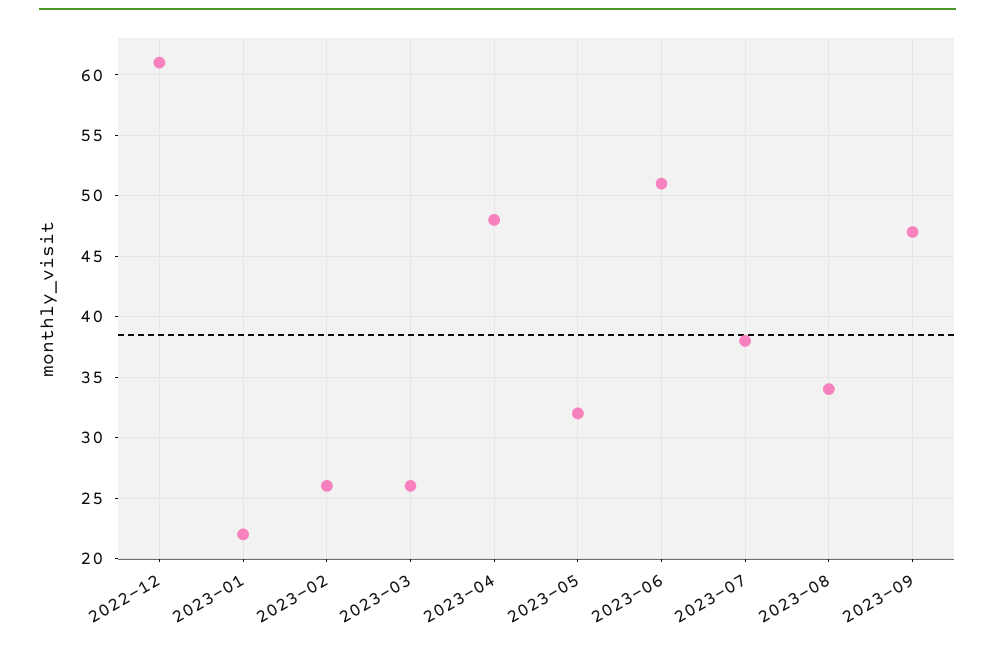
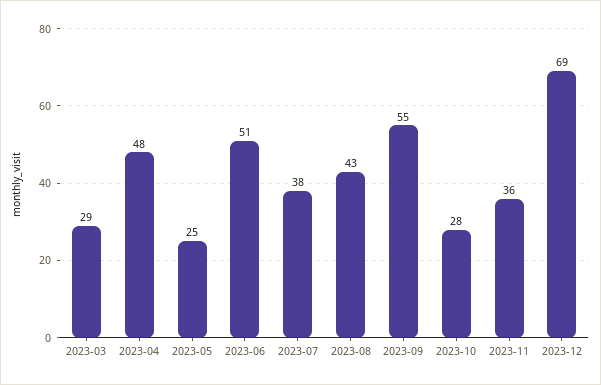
2022-12: 61 -> none
2023-01: 22 -> none
2023-02: 26 -> none
2023-03: 26 -> 29
2023-05: 32 -> 25
2023-08: 34 -> 43
2023-09: 47 -> 55
2023-10: none -> 28
2023-11: none -> 36
2023-12: none -> 69

